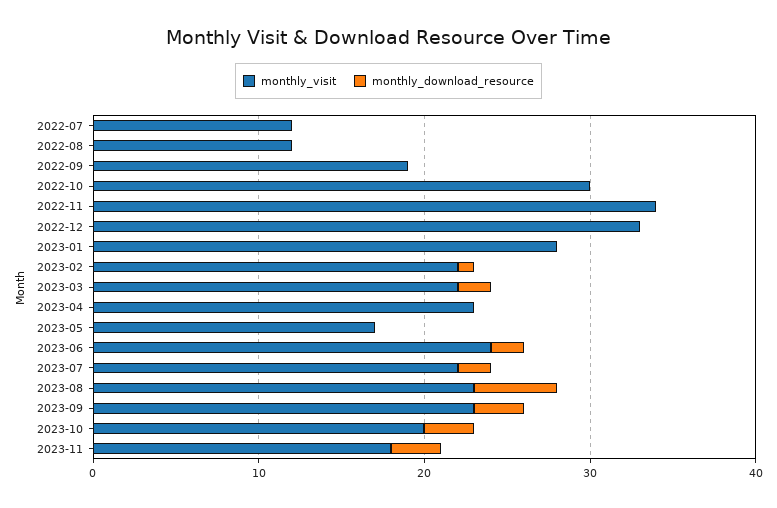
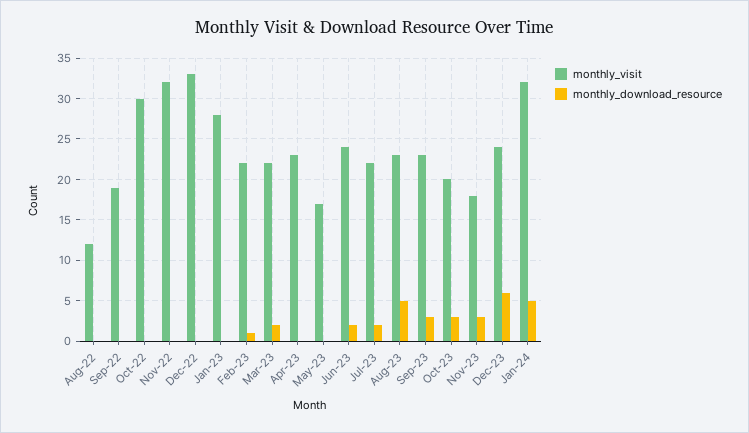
monthly_visit, 2022-07: 12 -> none
monthly_download_resource, 2022-07: 0 -> none
monthly_visit, 2022-11: 34 -> 32
monthly_visit, Dec-23: none -> 24
monthly_download_resource, Dec-23: none -> 6
monthly_visit, Jan-24: none -> 32
monthly_download_resource, Jan-24: none -> 5

